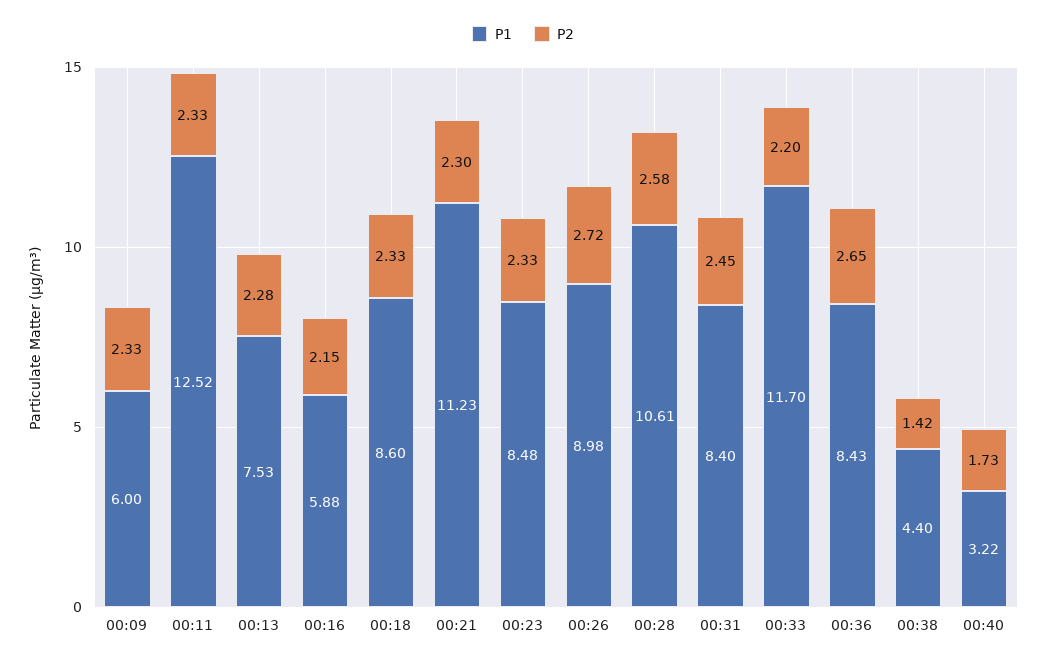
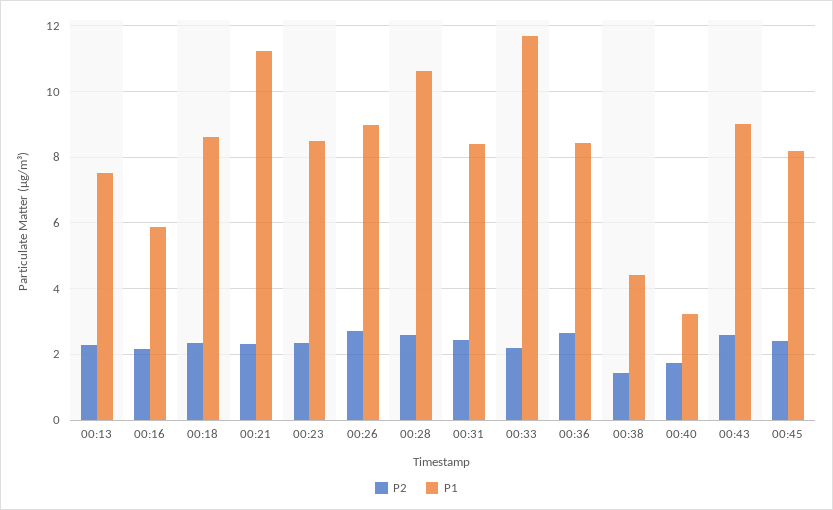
P1, 00:09: 6 -> none
P2, 00:09: 2.33 -> none
P1, 00:11: 12.52 -> none
P2, 00:11: 2.33 -> none
P2, 00:43: none -> 2.6
P1, 00:43: none -> 9
P2, 00:45: none -> 2.4
P1, 00:45: none -> 8.2

